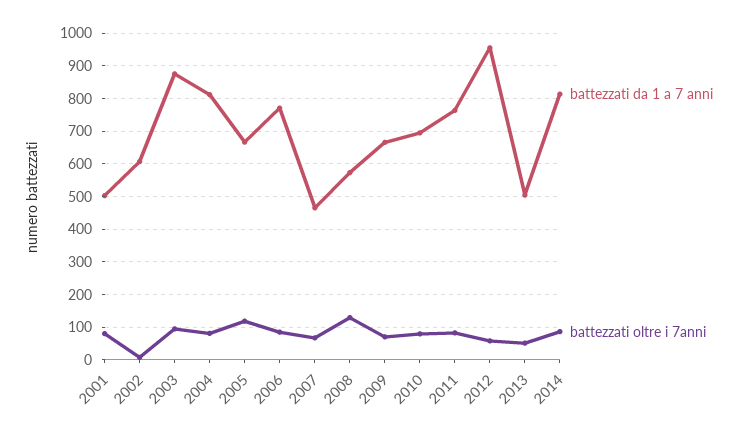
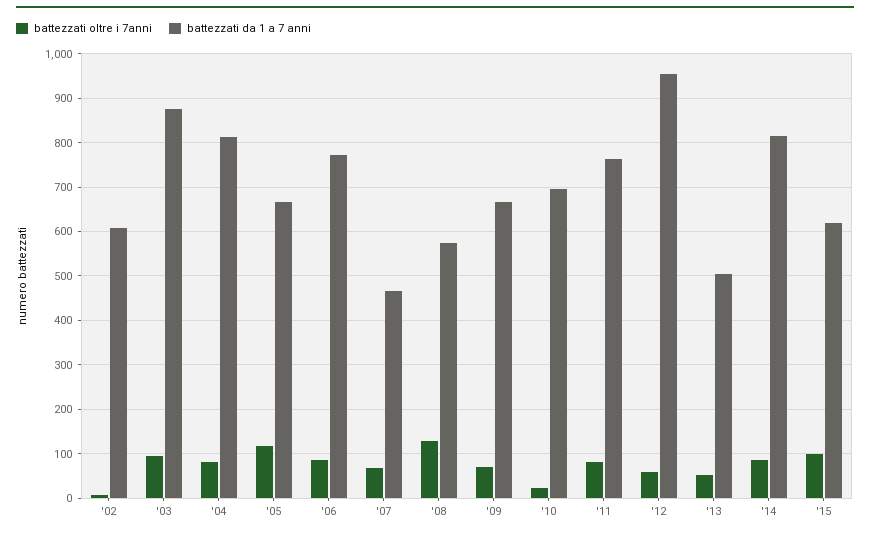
battezzati da 1 a 7 anni, 2001: 500 -> none
battezzati oltre i 7anni, 2001: 80 -> none
battezzati oltre i 7anni, 2010: 80 -> 20
battezzati oltre i 7anni, '15: none -> 100
battezzati da 1 a 7 anni, '15: none -> 620

